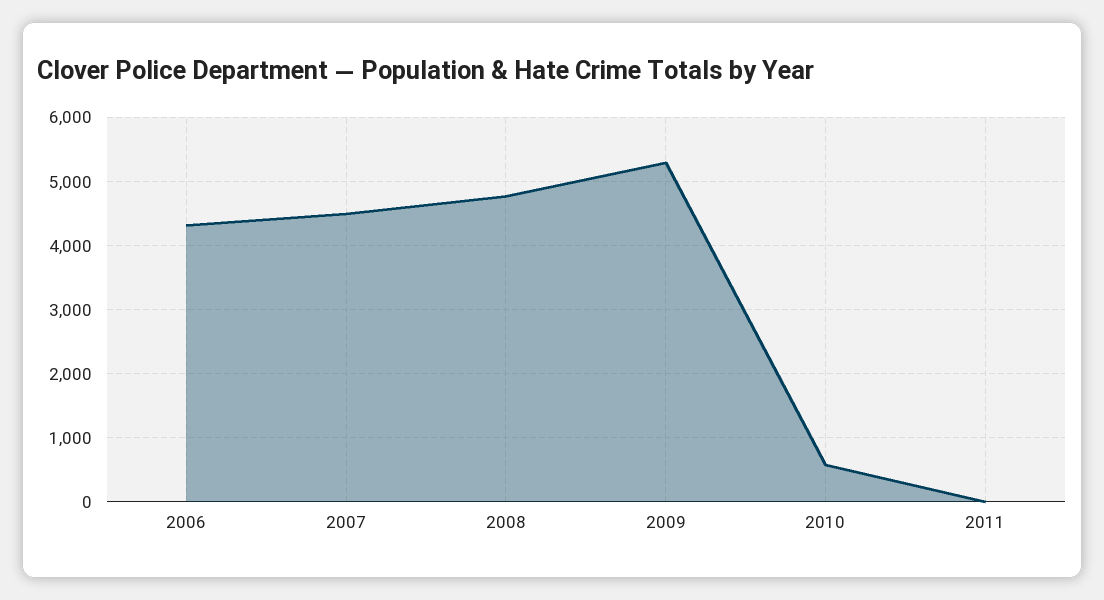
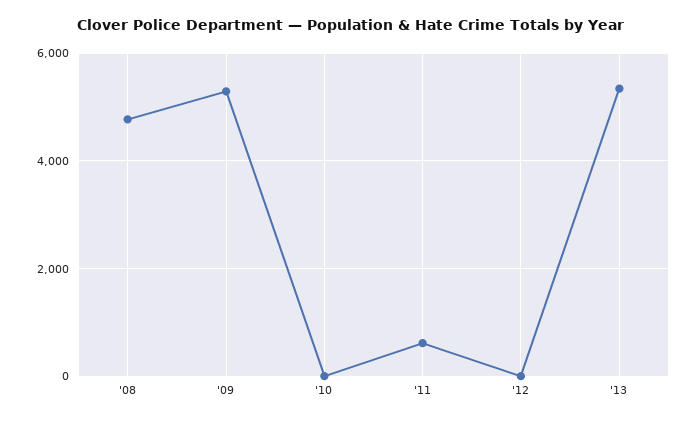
2006: 4300 -> none
2007: 4500 -> none
2010: 600 -> 0
2011: 0 -> 600
'12: none -> 0
'13: none -> 5400

